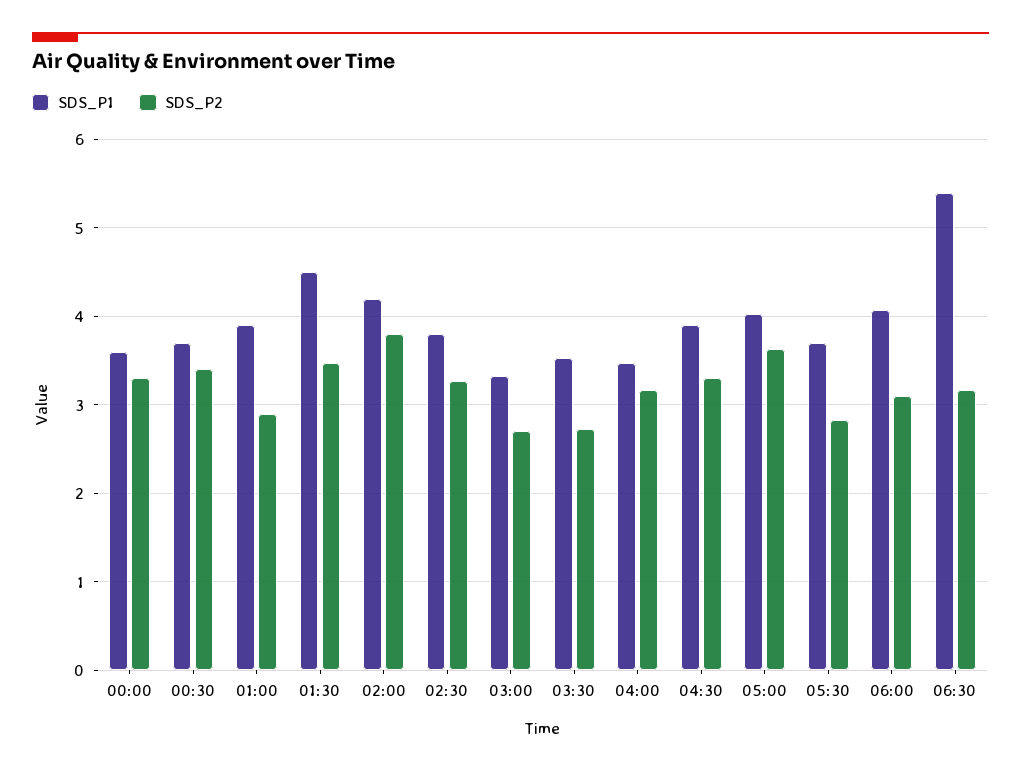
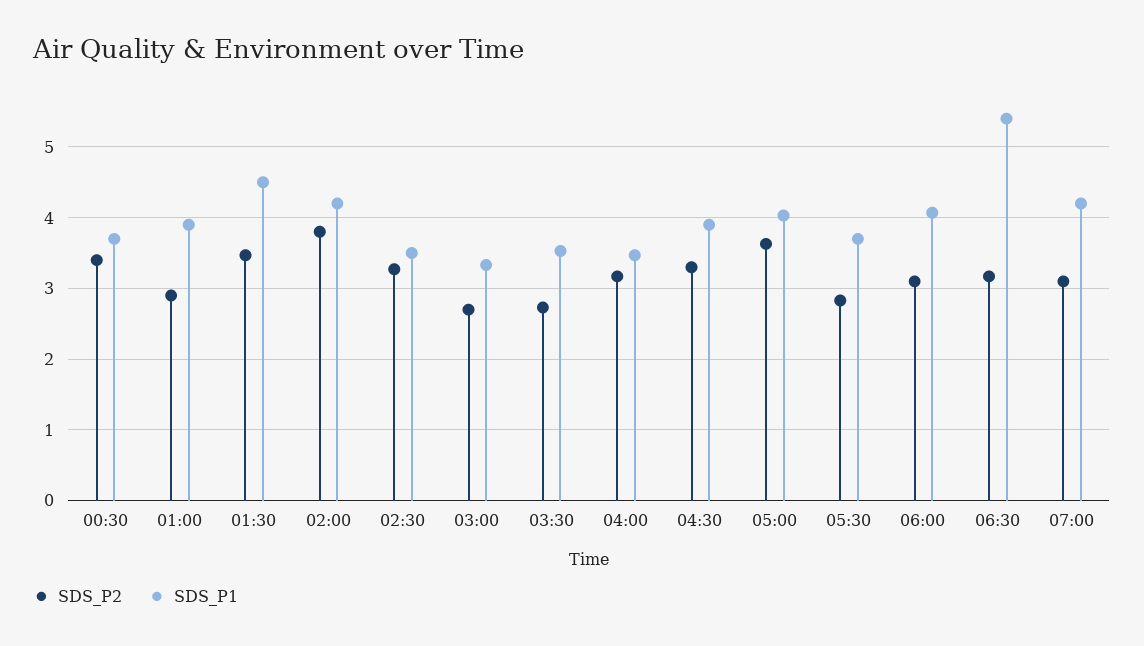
SDS_P1, 00:00: 3.6 -> none
SDS_P2, 00:00: 3.3 -> none
SDS_P1, 02:30: 3.8 -> 3.5
SDS_P2, 07:00: none -> 3.1
SDS_P1, 07:00: none -> 4.2

